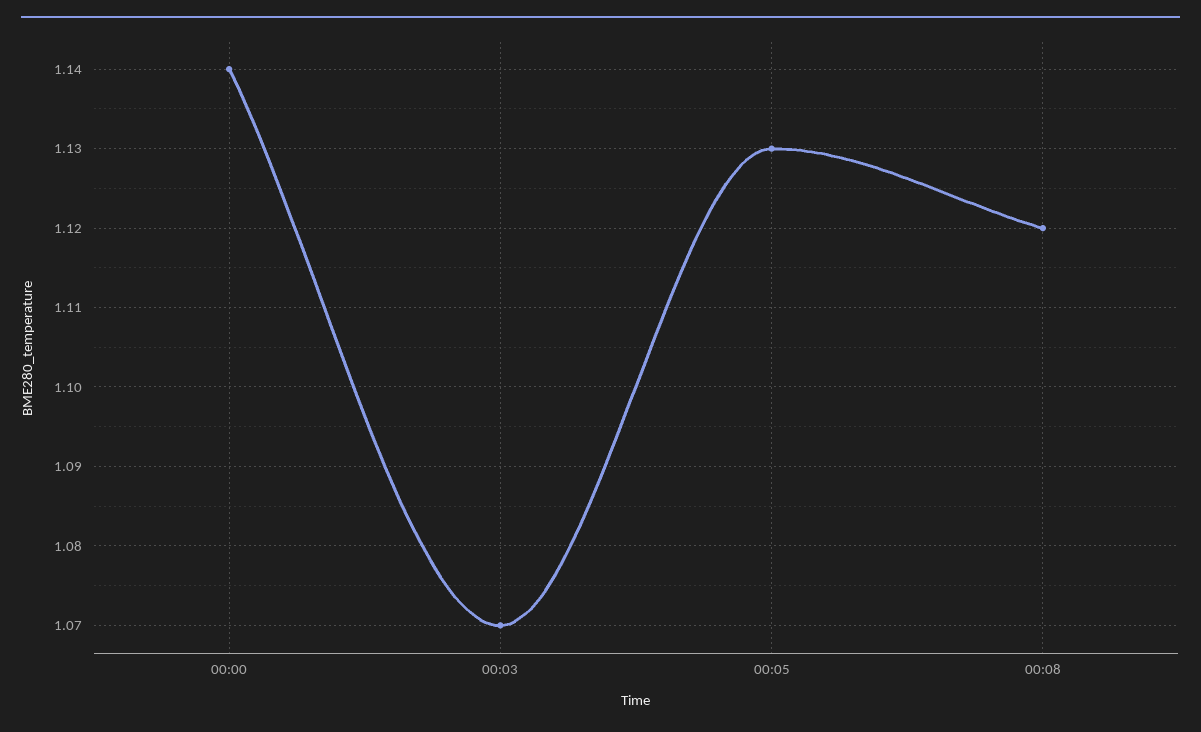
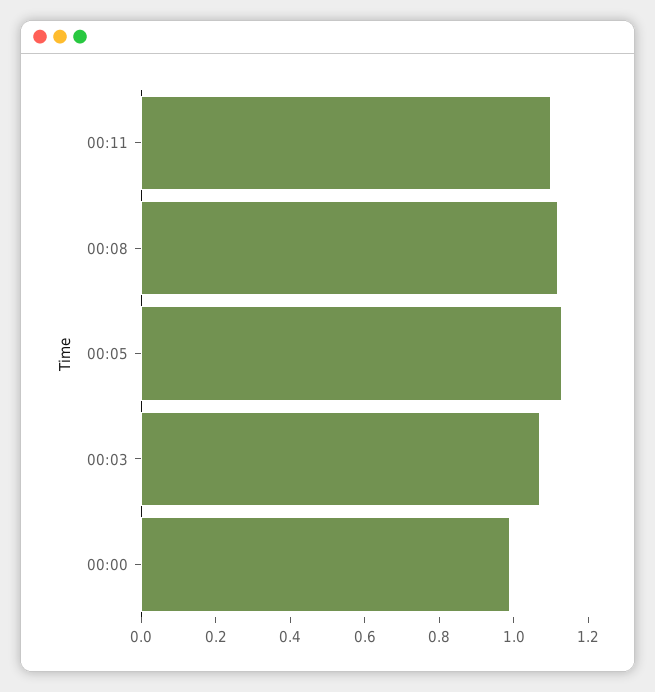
00:00: 1.14 -> 1
00:11: none -> 1.1

